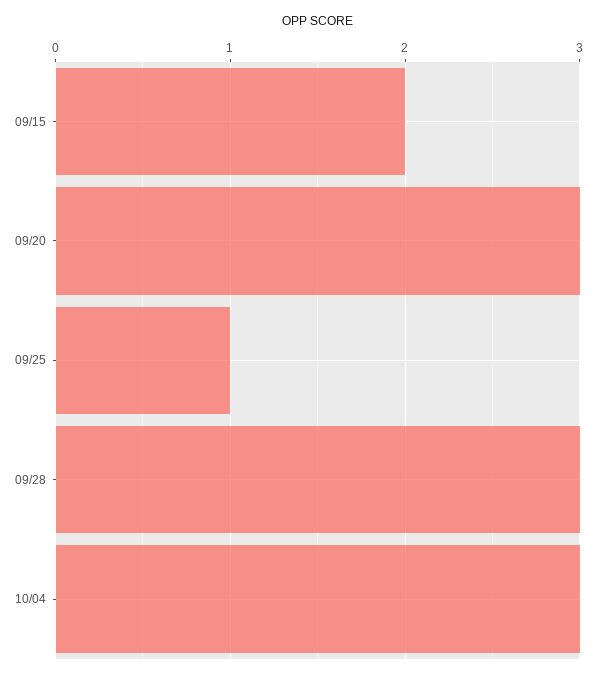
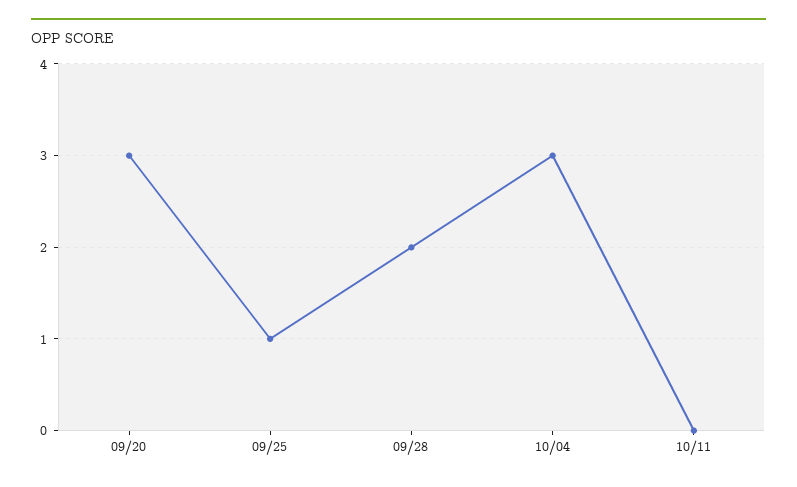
09/15: 2 -> none
09/28: 3 -> 2
10/11: none -> 0

